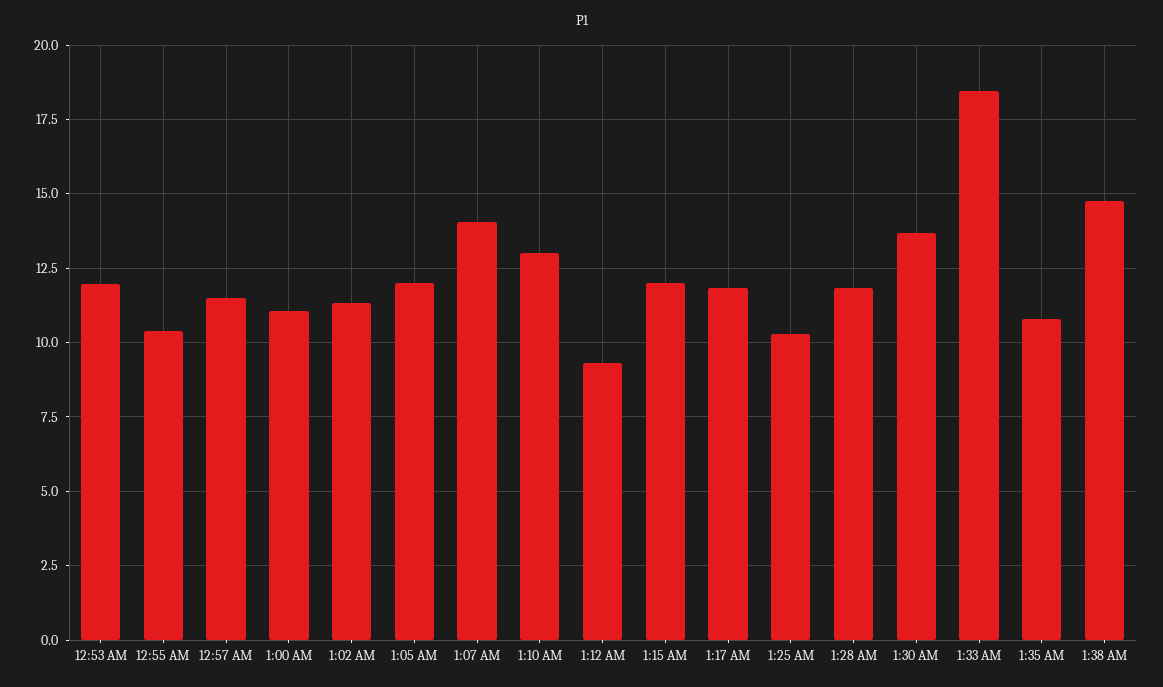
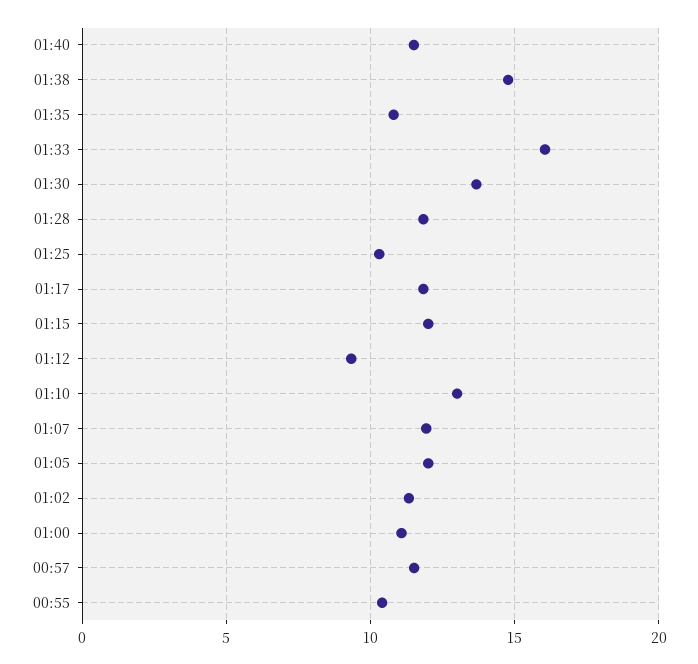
12:53 AM: 12 -> none
1:07 AM: 14 -> 12
1:33 AM: 18.5 -> 16
01:40: none -> 11.5

